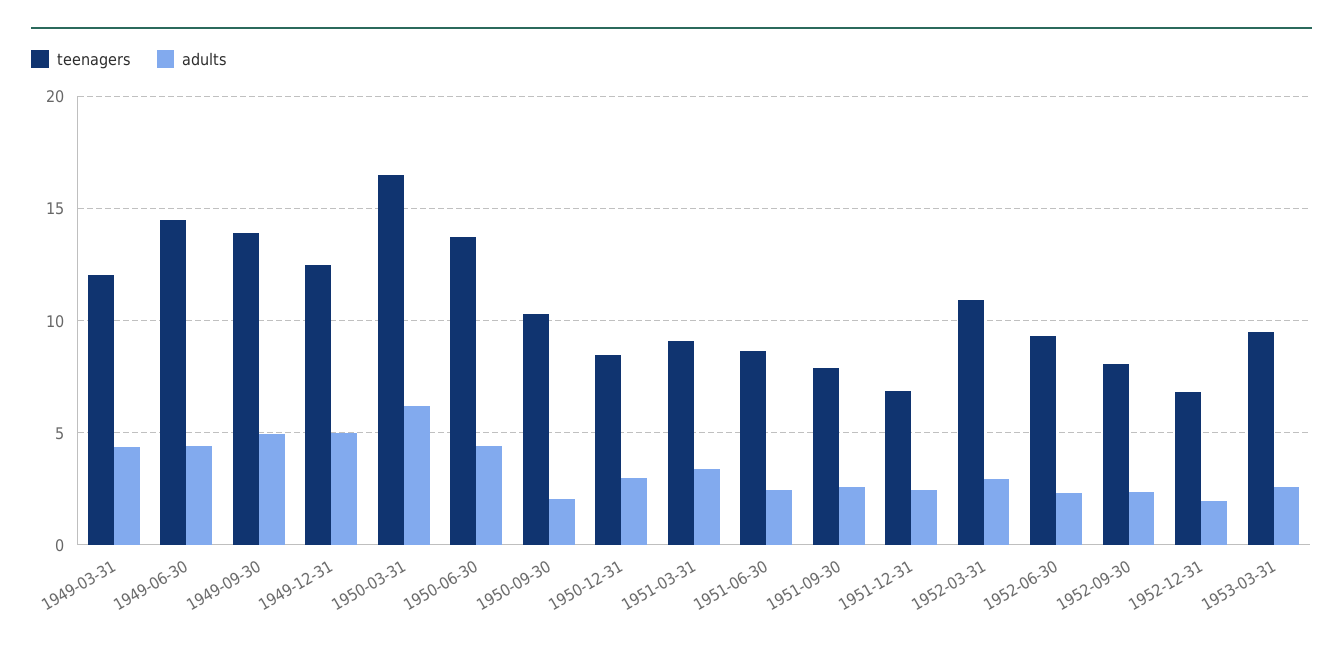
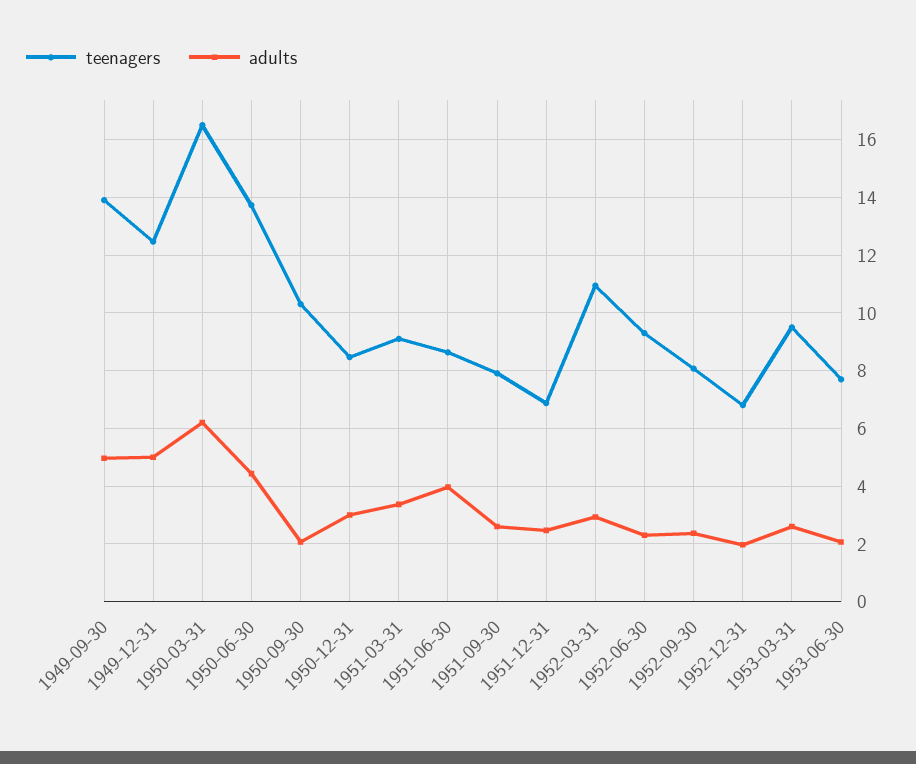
teenagers, 1949-03-31: 12 -> none
adults, 1949-03-31: 4.5 -> none
teenagers, 1949-06-30: 14.5 -> none
adults, 1949-06-30: 4.5 -> none
adults, 1951-06-30: 2.5 -> 4
teenagers, 1953-06-30: none -> 7.75
adults, 1953-06-30: none -> 2

